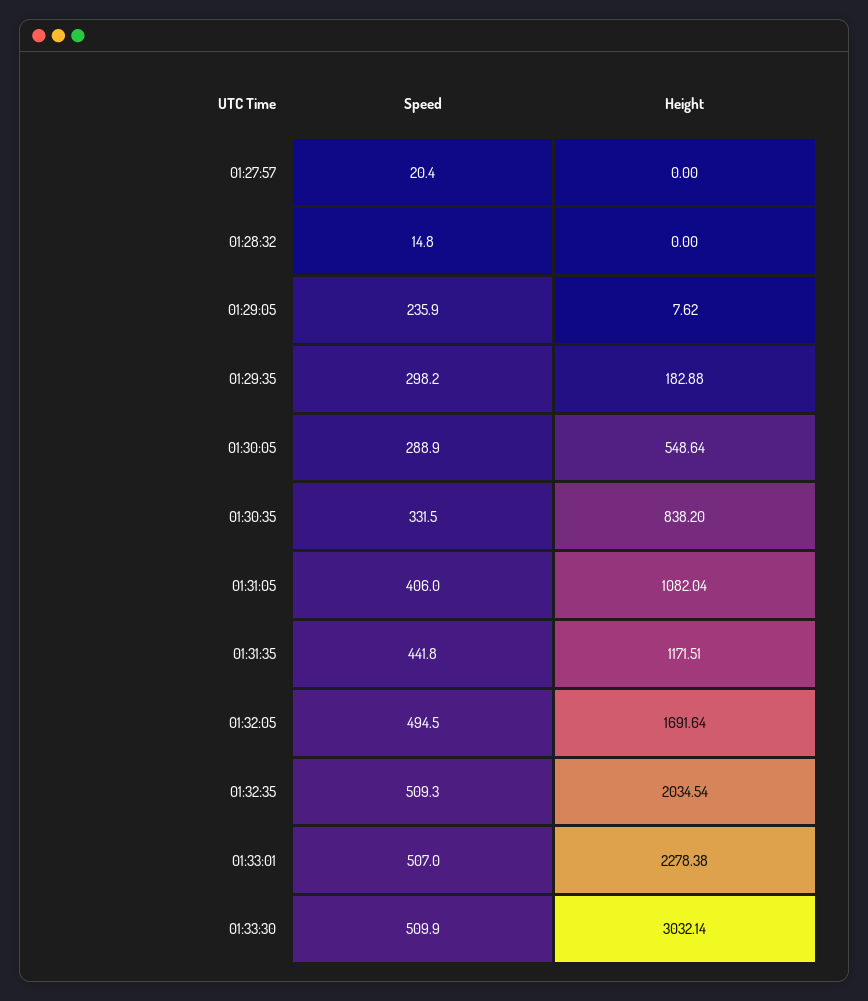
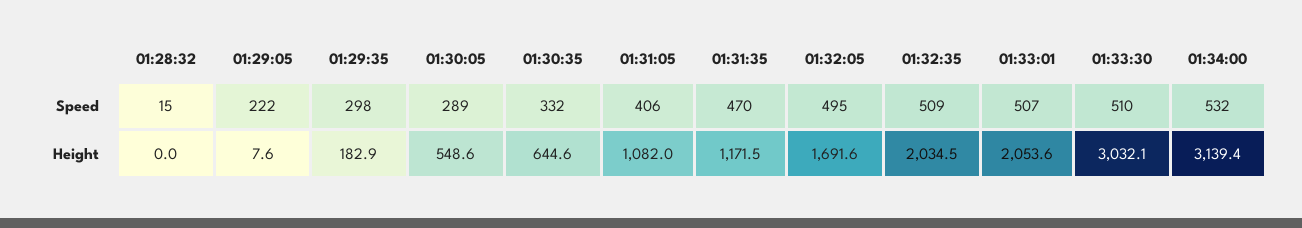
Speed, 01:27:57: 20.4 -> none
Height, 01:27:57: 0 -> none
Speed, 01:29:05: 235.9 -> 222
Height, 01:30:35: 838.2 -> 644.6
Speed, 01:31:35: 441.8 -> 470
Height, 01:33:01: 2278.38 -> 2053.6
Speed, 01:34:00: none -> 532
Height, 01:34:00: none -> 3139.4

